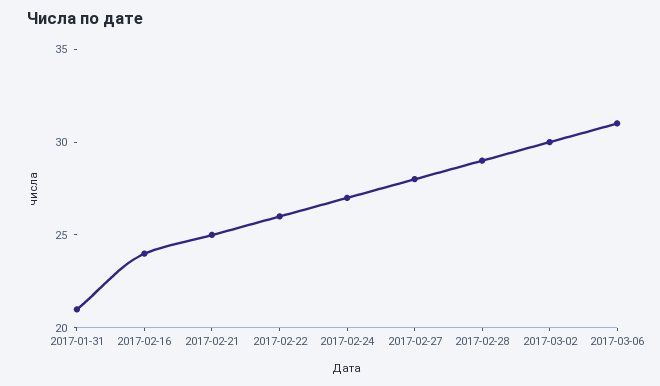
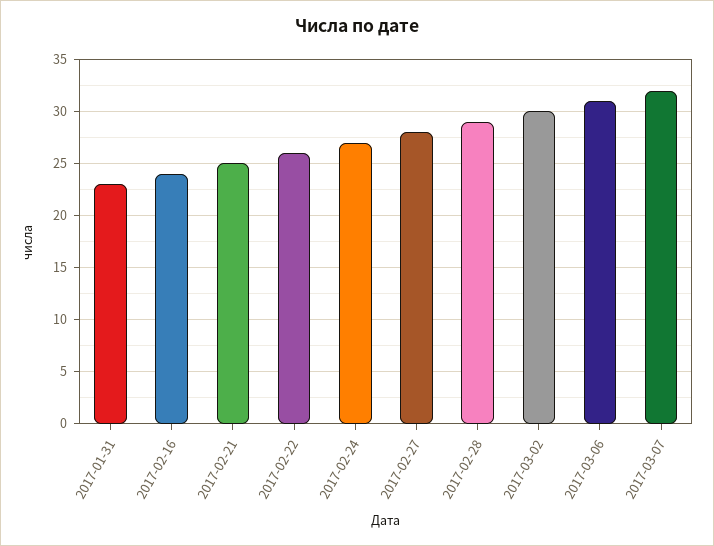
2017-01-31: 21 -> 23
2017-03-07: none -> 32

